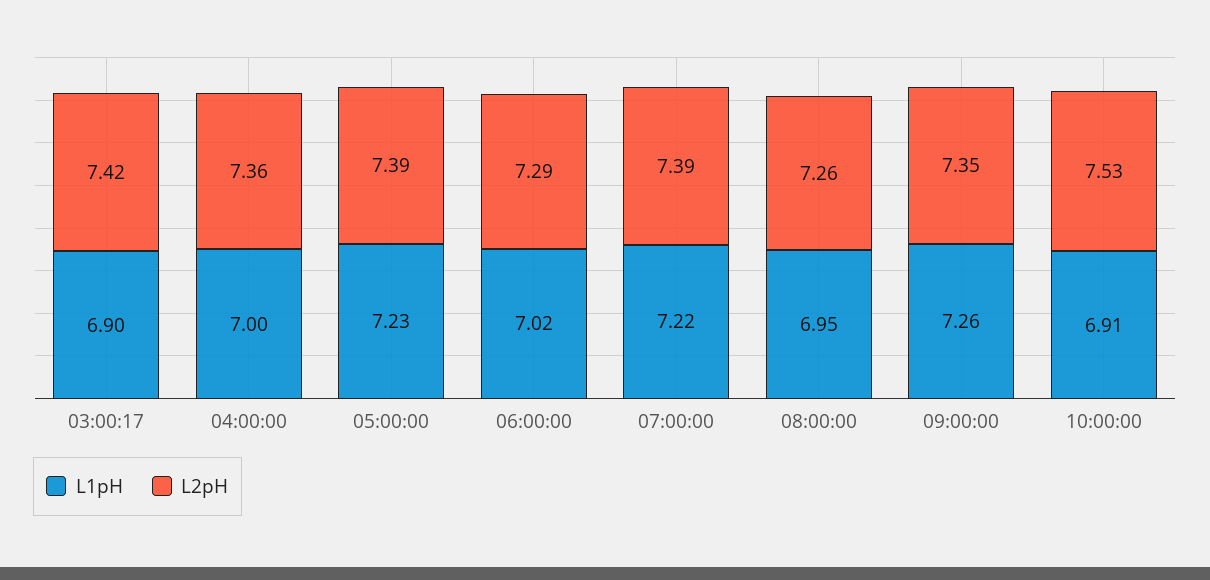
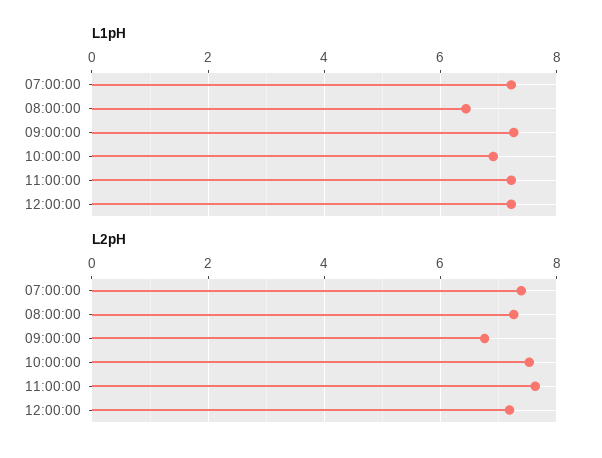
L1pH, 03:00:17: 6.9 -> none
L2pH, 03:00:17: 7.42 -> none
L1pH, 04:00:00: 7 -> none
L2pH, 04:00:00: 7.36 -> none
L1pH, 05:00:00: 7.23 -> none
L2pH, 05:00:00: 7.39 -> none
L1pH, 06:00:00: 7.02 -> none
L2pH, 06:00:00: 7.29 -> none
L1pH, 08:00:00: 6.95 -> 6.4
L2pH, 09:00:00: 7.35 -> 6.8
L1pH, 11:00:00: none -> 7.2
L1pH, 12:00:00: none -> 7.2
L2pH, 11:00:00: none -> 7.6
L2pH, 12:00:00: none -> 7.2

